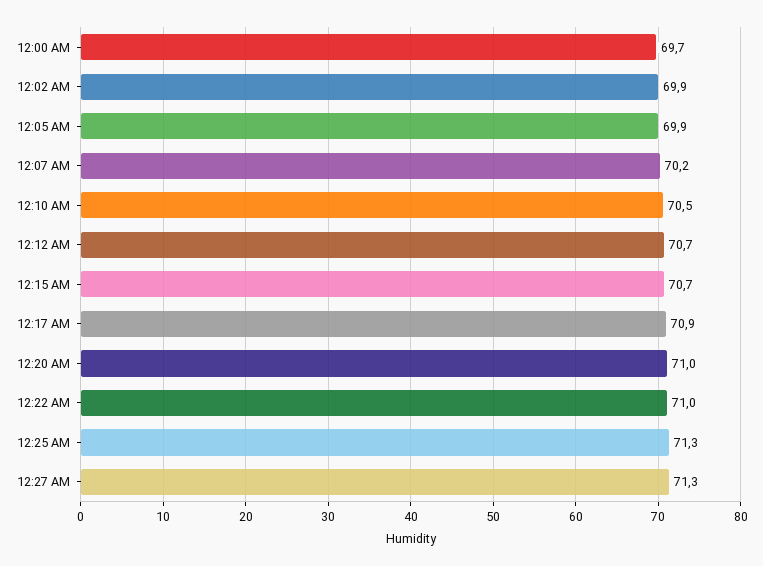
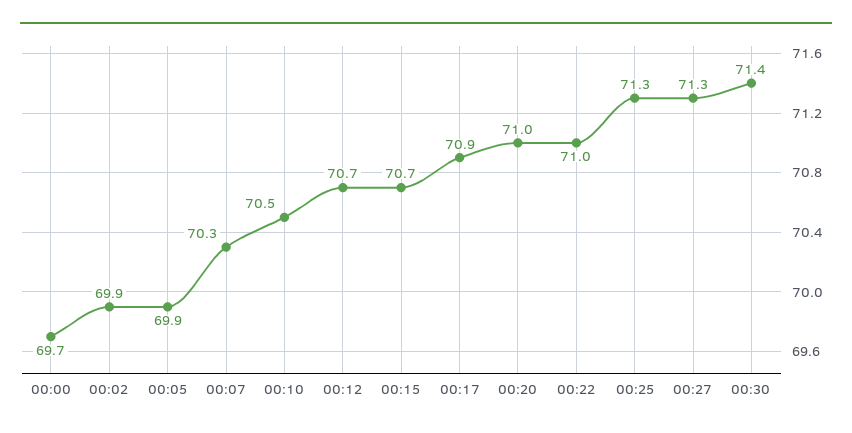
12:07 AM: 70.2 -> 70.3
00:30: none -> 71.4

